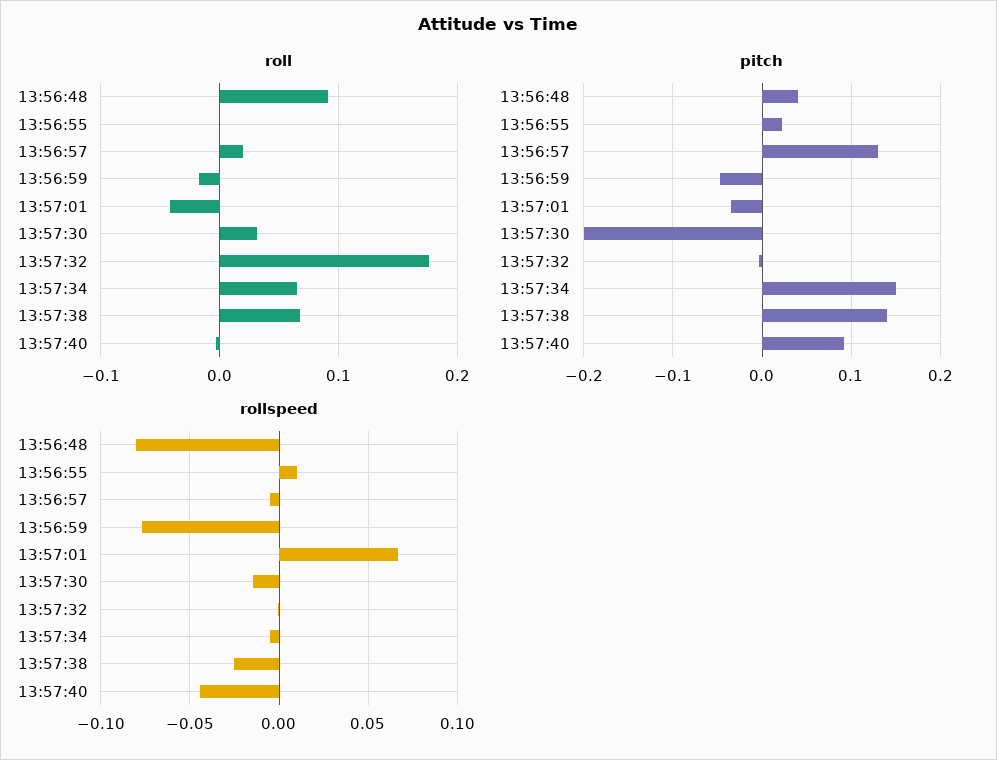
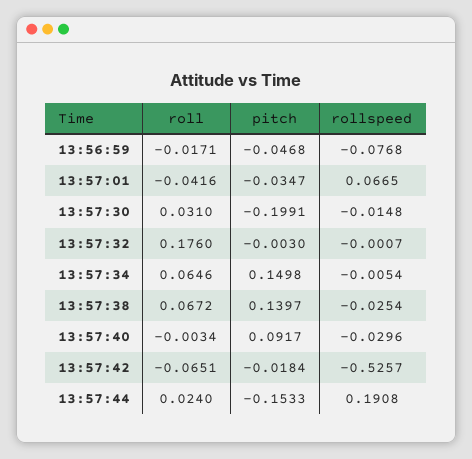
roll, 13:56:48: 0.09 -> none
roll, 13:56:55: 0 -> none
roll, 13:56:57: 0.02 -> none
pitch, 13:56:48: 0.04 -> none
pitch, 13:56:55: 0.02 -> none
pitch, 13:56:57: 0.13 -> none
rollspeed, 13:56:48: -0.08 -> none
rollspeed, 13:56:55: 0.01 -> none
rollspeed, 13:56:57: -0.005 -> none
rollspeed, 13:57:40: -0.045 -> -0.0296
roll, 13:57:42: none -> -0.0651
pitch, 13:57:42: none -> -0.0184
rollspeed, 13:57:42: none -> -0.5257
roll, 13:57:44: none -> 0.024
pitch, 13:57:44: none -> -0.1533
rollspeed, 13:57:44: none -> 0.1908

